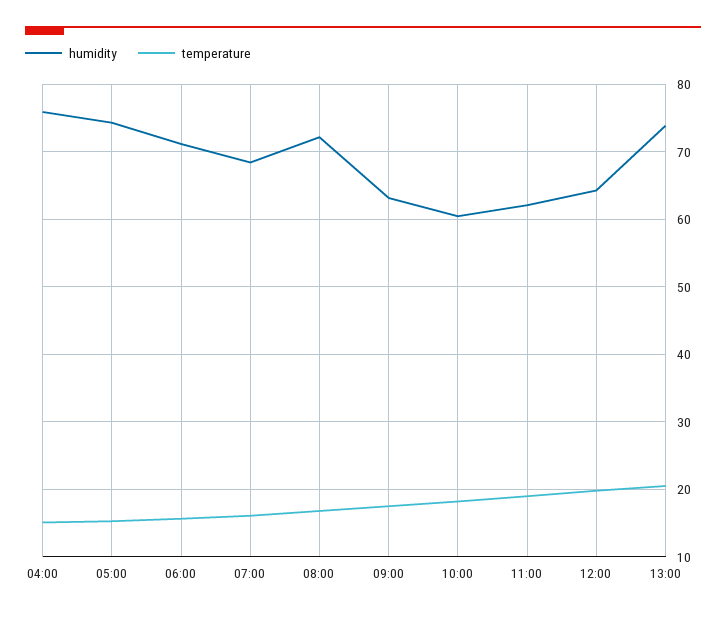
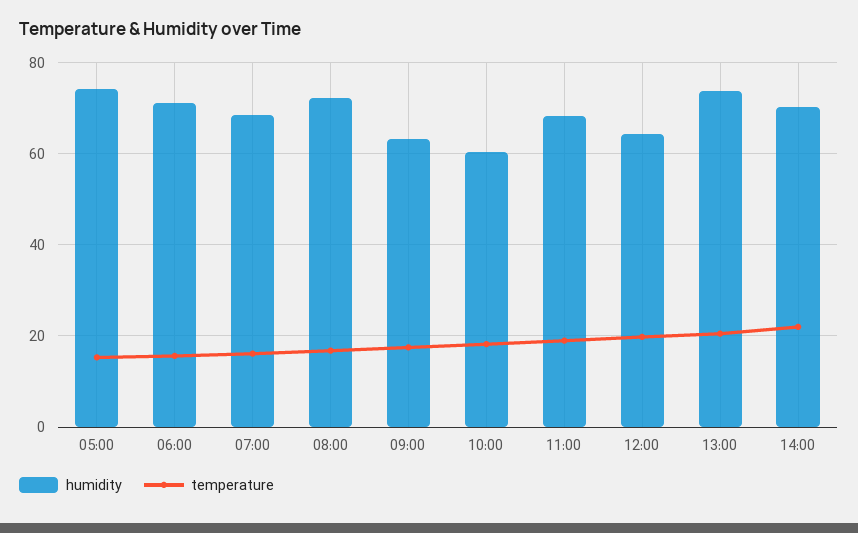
humidity, 04:00: 76 -> none
temperature, 04:00: 15 -> none
humidity, 11:00: 62 -> 68
humidity, 14:00: none -> 70
temperature, 14:00: none -> 22

